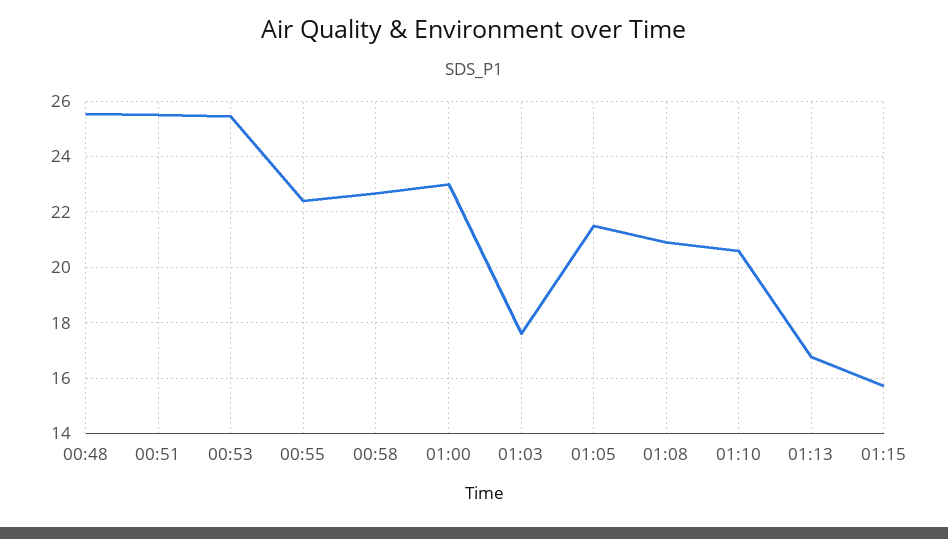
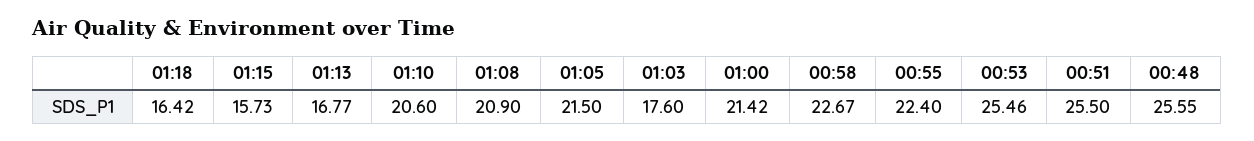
01:00: 23 -> 21.42
01:18: none -> 16.42

